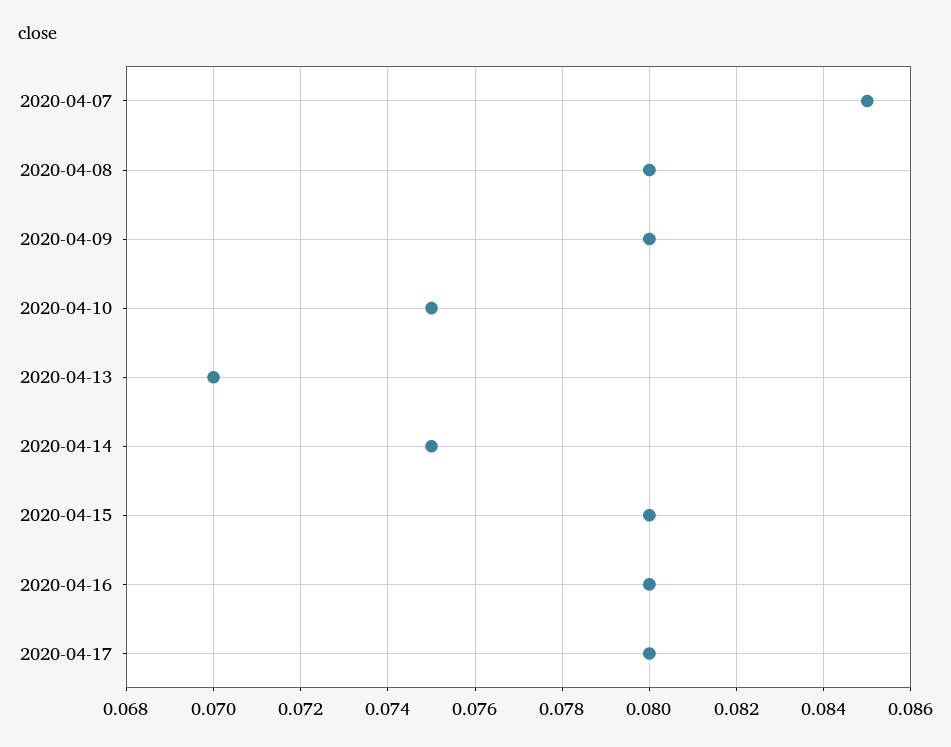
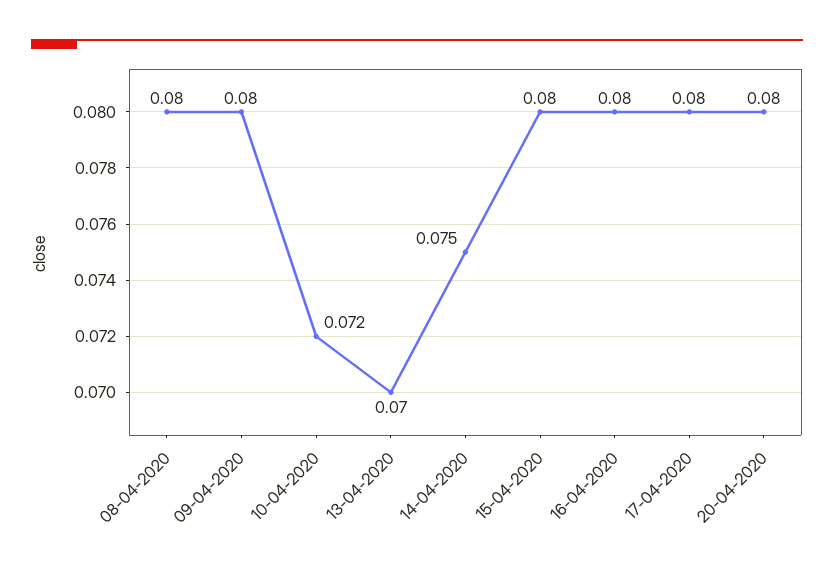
2020-04-07: 0.085 -> none
2020-04-10: 0.075 -> 0.072
20-04-2020: none -> 0.08

